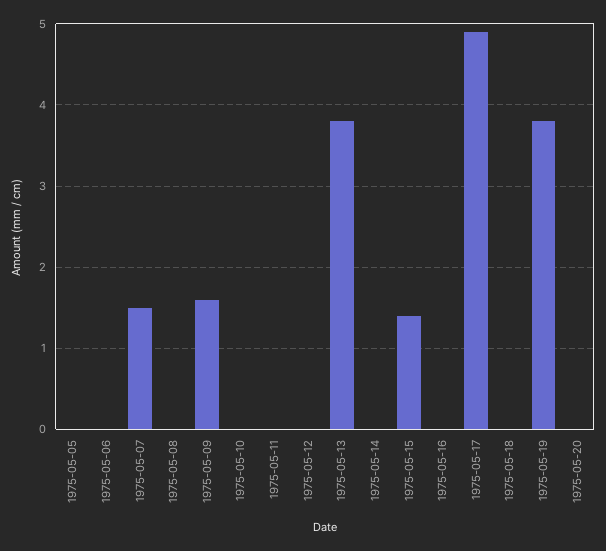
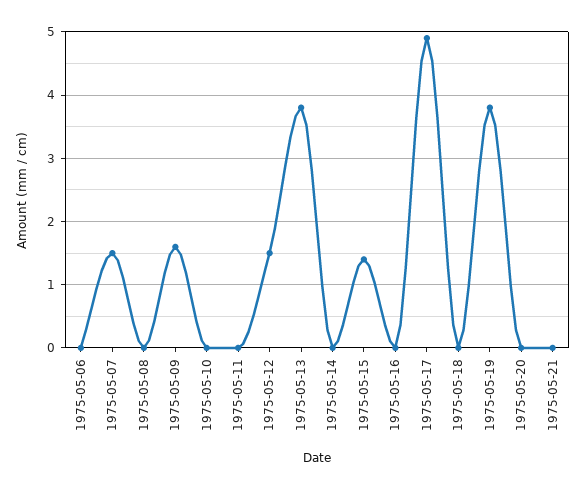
1975-05-05: 0 -> none
1975-05-12: 0 -> 1.5
1975-05-21: none -> 0

